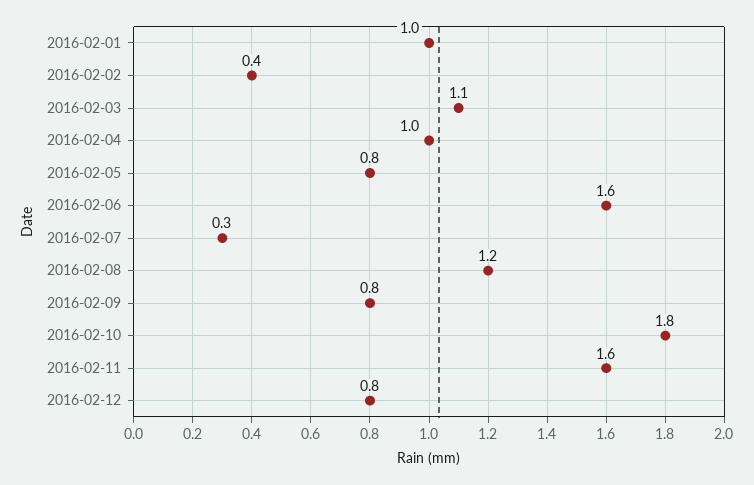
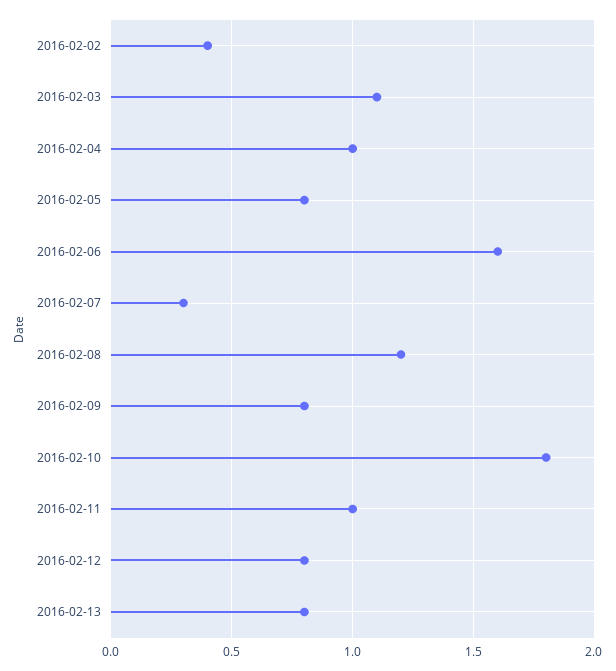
2016-02-01: 1 -> none
2016-02-11: 1.6 -> 1
2016-02-13: none -> 0.8

